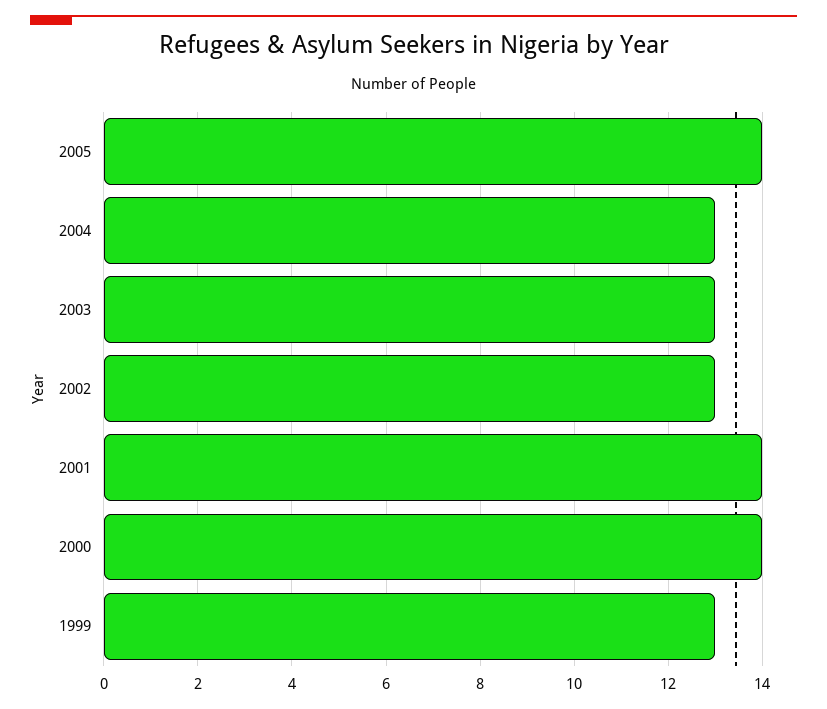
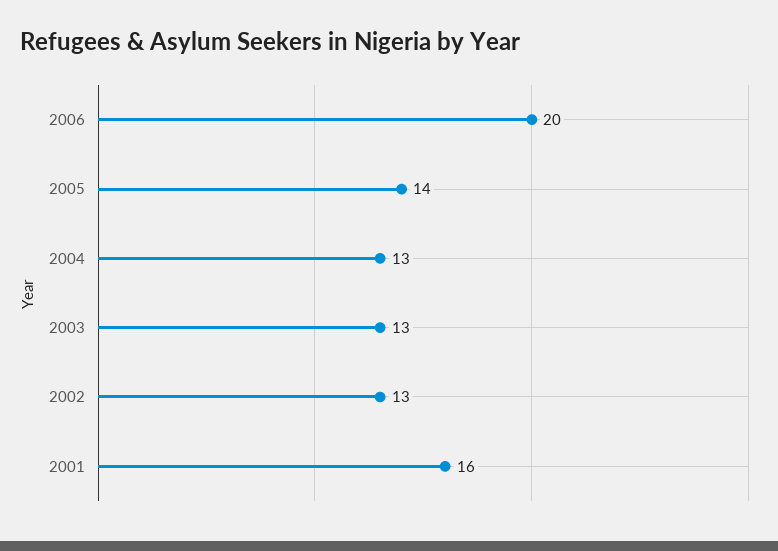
2001: 14 -> 16
2000: 14 -> none
1999: 13 -> none
2006: none -> 20

